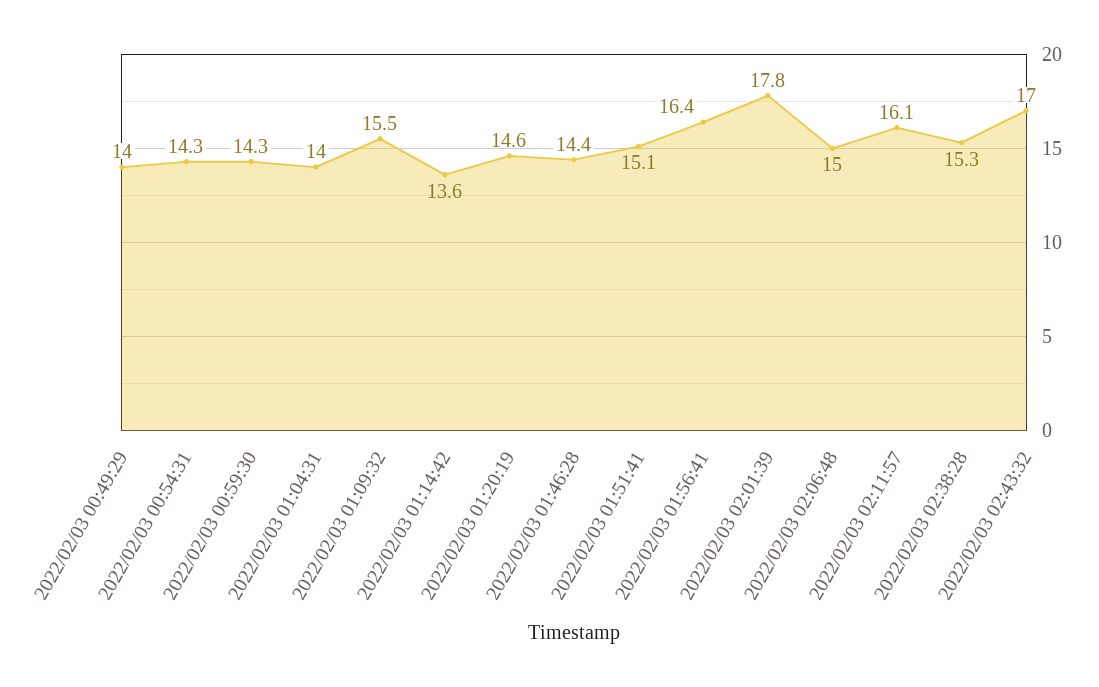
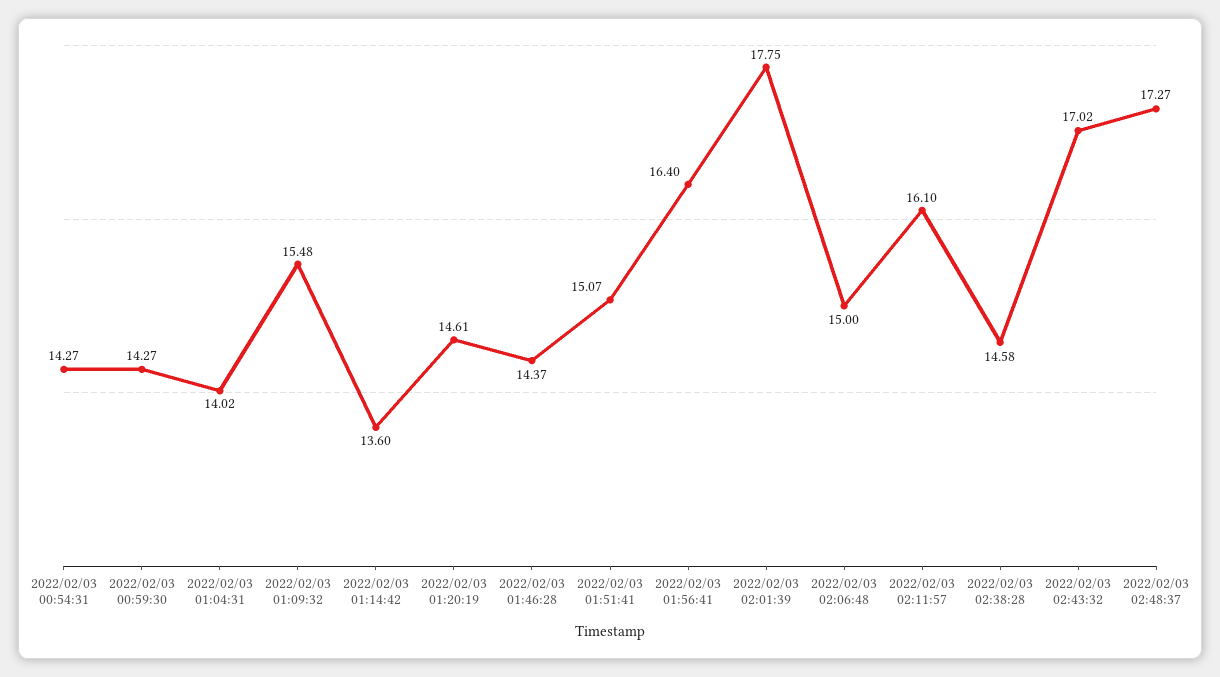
2022/02/03 00:49:29: 14 -> none
2022/02/03 02:38:28: 15.3 -> 14.58
2022/02/03 02:48:37: none -> 17.27

